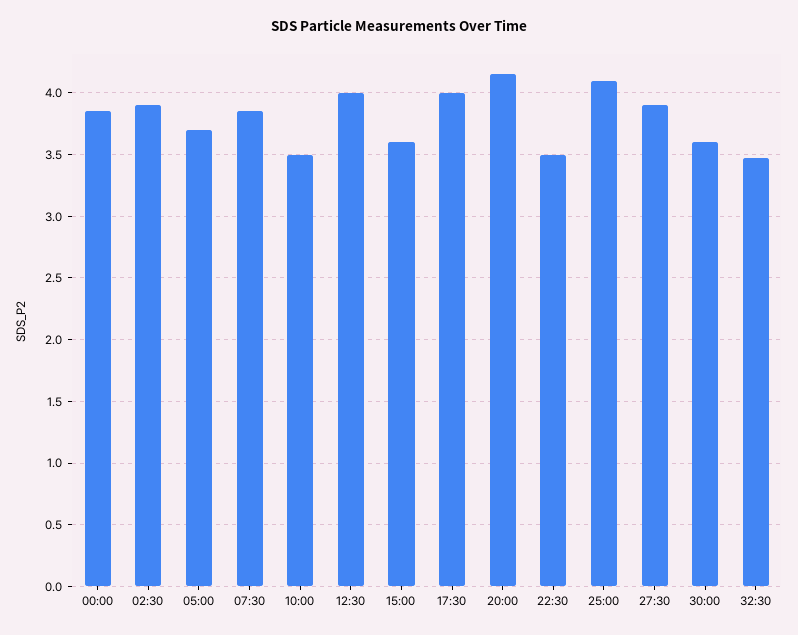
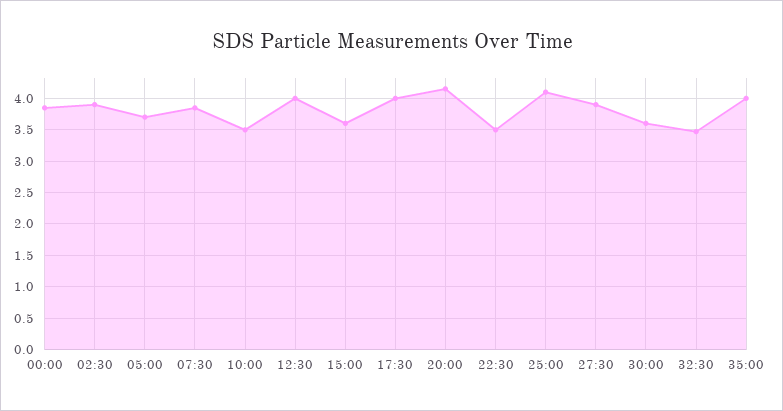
35:00: none -> 4

